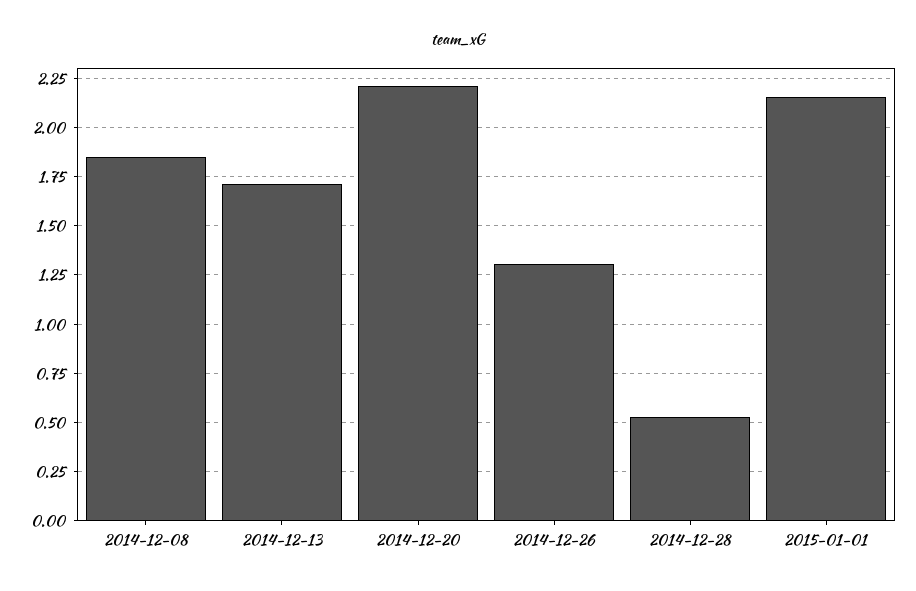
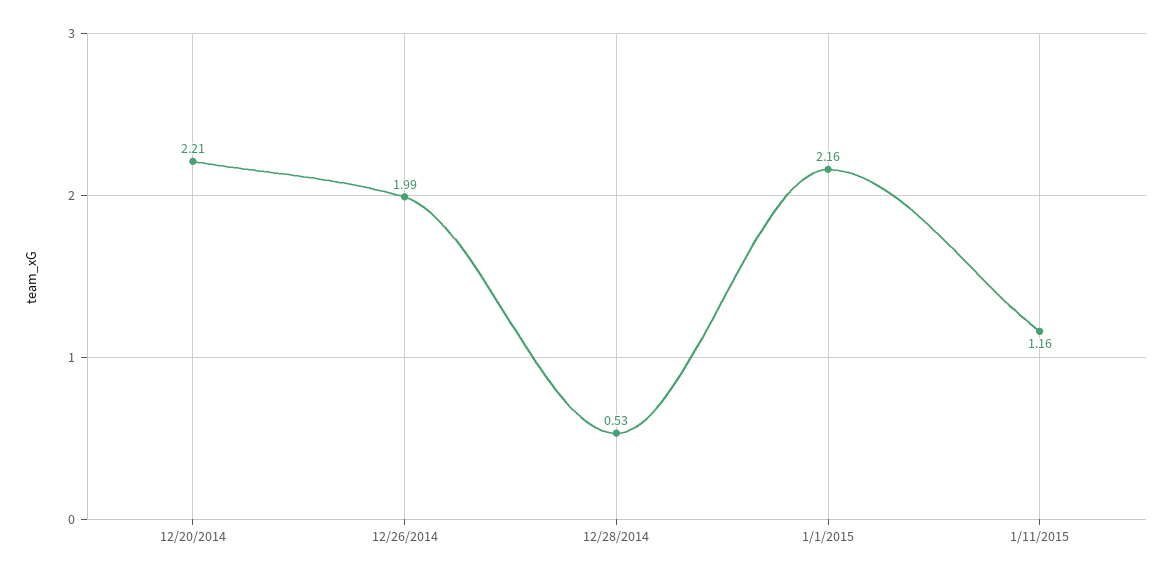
2014-12-08: 1.85 -> none
2014-12-13: 1.7 -> none
2014-12-26: 1.3 -> 1.99
1/11/2015: none -> 1.16

